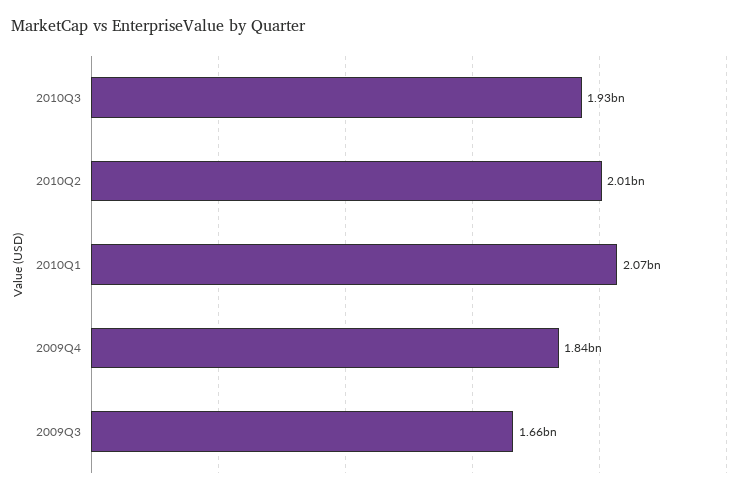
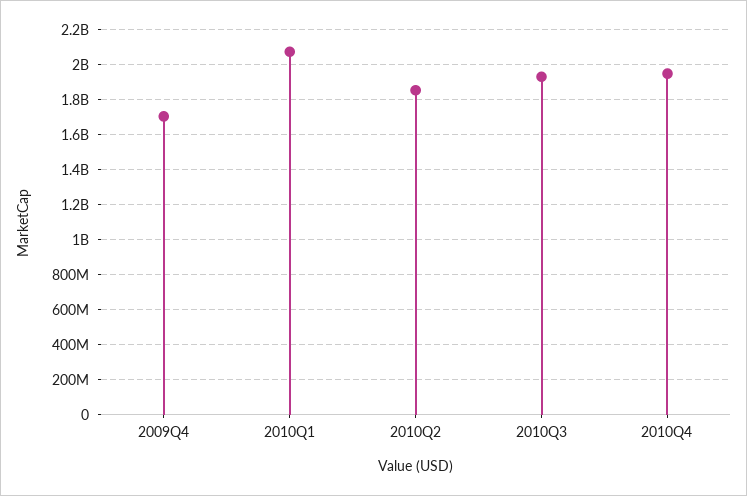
2010Q2: 2010000000 -> 1850000000
2009Q4: 1840000000 -> 1700000000
2009Q3: 1660000000 -> none
2010Q4: none -> 1950000000

